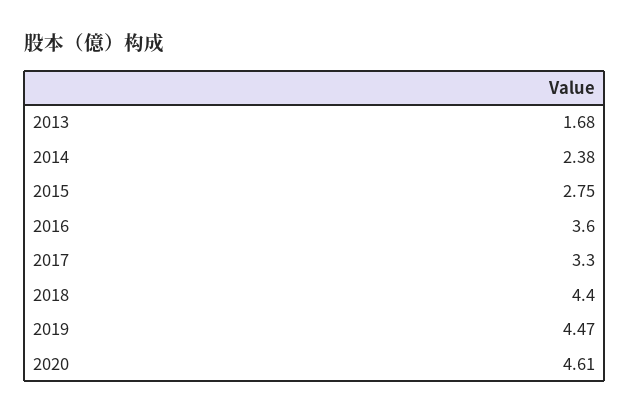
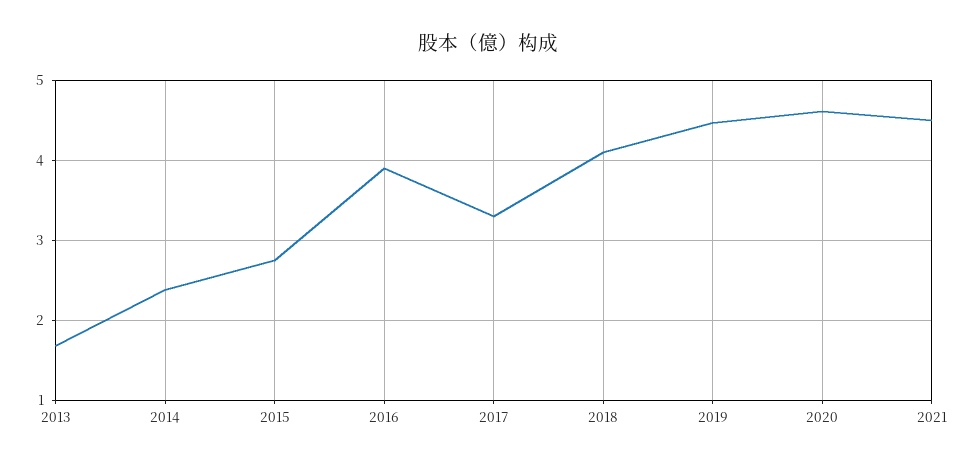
2016: 3.6 -> 3.9
2018: 4.4 -> 4.1
2021: none -> 4.5

